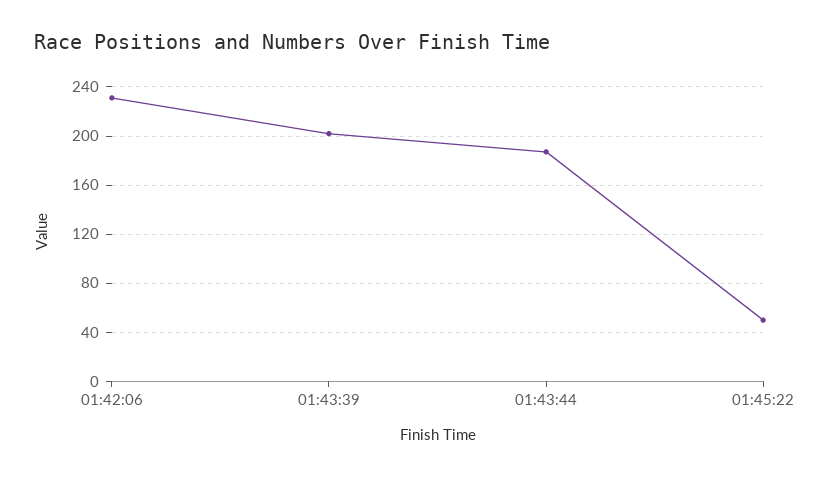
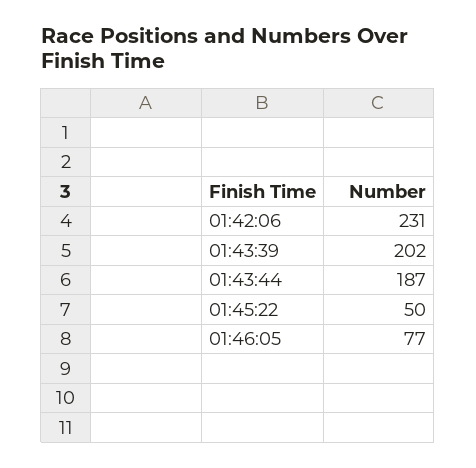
01:46:05: none -> 77

